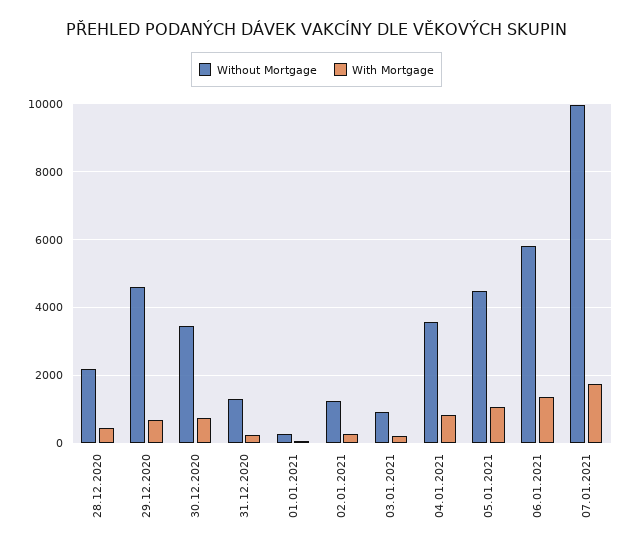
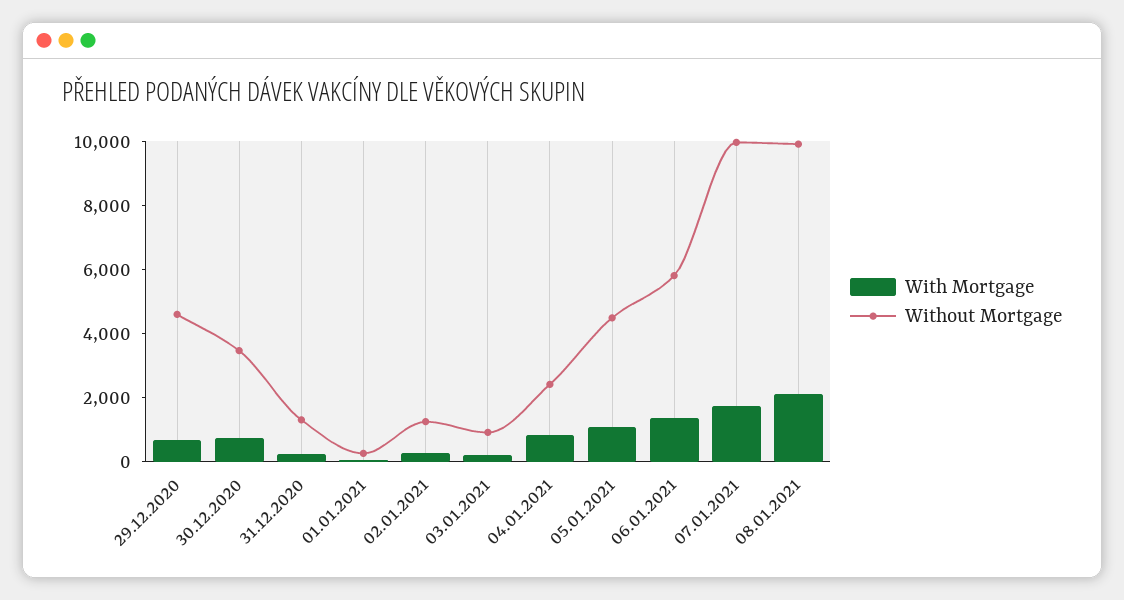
Without Mortgage, 28.12.2020: 2200 -> none
With Mortgage, 28.12.2020: 400 -> none
Without Mortgage, 04.01.2021: 3600 -> 2500
With Mortgage, 08.01.2021: none -> 2000
Without Mortgage, 08.01.2021: none -> 10000

